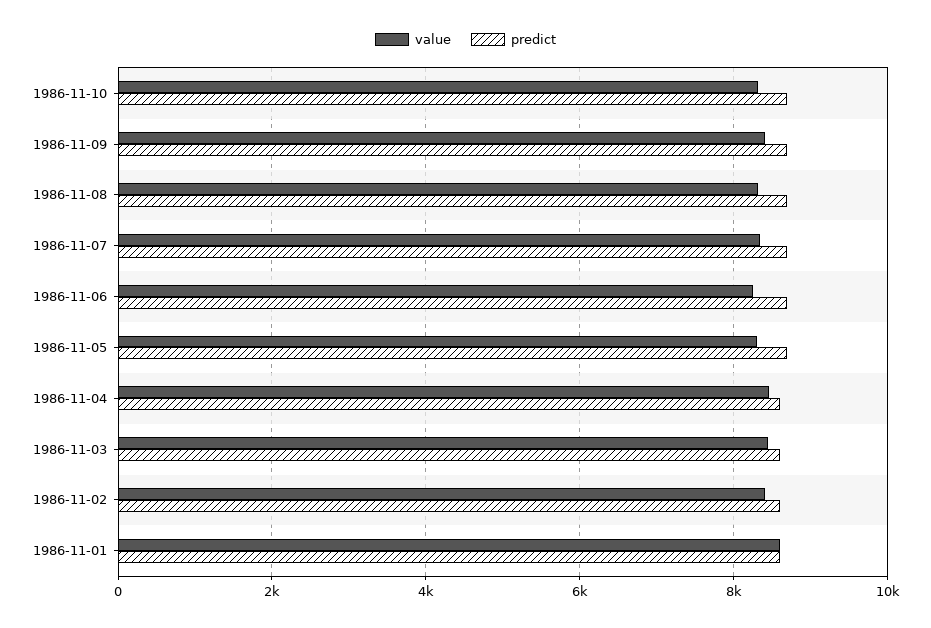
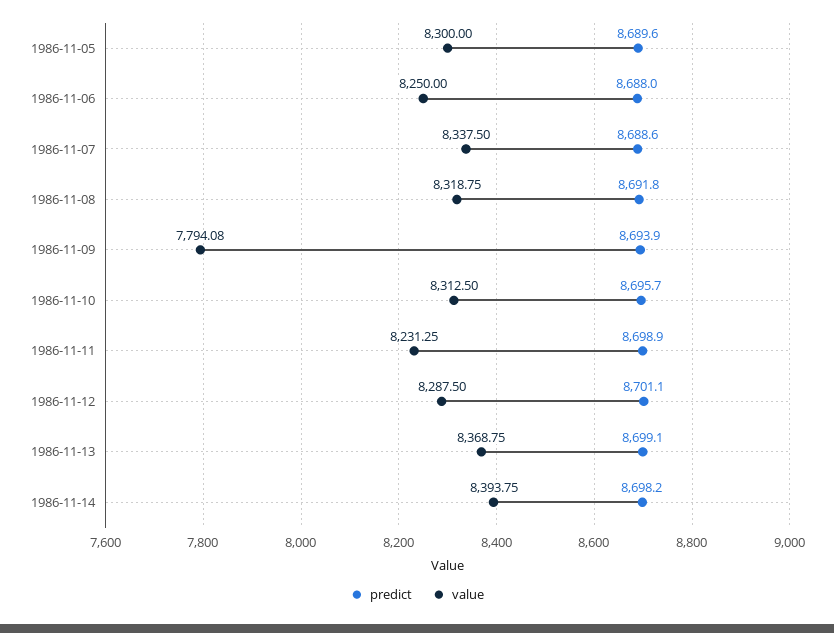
value, 1986-11-09: 8400 -> 7794.08
value, 1986-11-04: 8400 -> none
predict, 1986-11-04: 8600 -> none
value, 1986-11-03: 8400 -> none
predict, 1986-11-03: 8600 -> none
value, 1986-11-02: 8400 -> none
predict, 1986-11-02: 8600 -> none
value, 1986-11-01: 8600 -> none
predict, 1986-11-01: 8600 -> none
predict, 1986-11-11: none -> 8698.9
value, 1986-11-11: none -> 8231.25
predict, 1986-11-12: none -> 8701.1
value, 1986-11-12: none -> 8287.5
predict, 1986-11-13: none -> 8699.1
value, 1986-11-13: none -> 8368.75
predict, 1986-11-14: none -> 8698.2
value, 1986-11-14: none -> 8393.75

